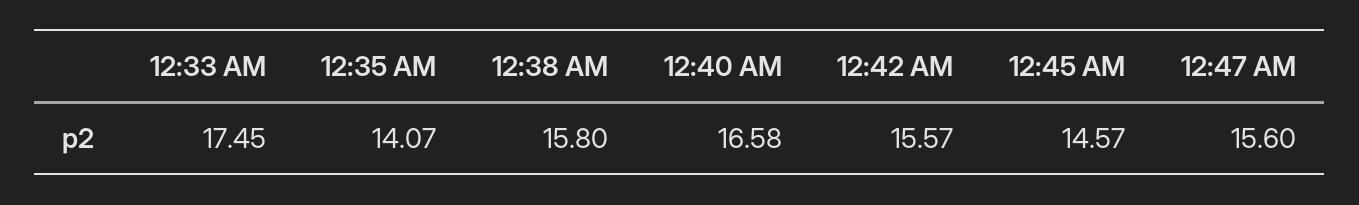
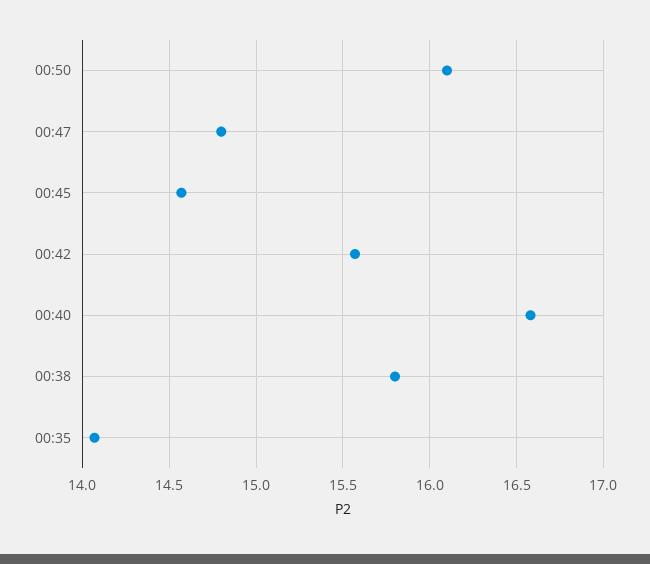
12:33 AM: 17.45 -> none
12:47 AM: 15.6 -> 14.8
00:50: none -> 16.1

